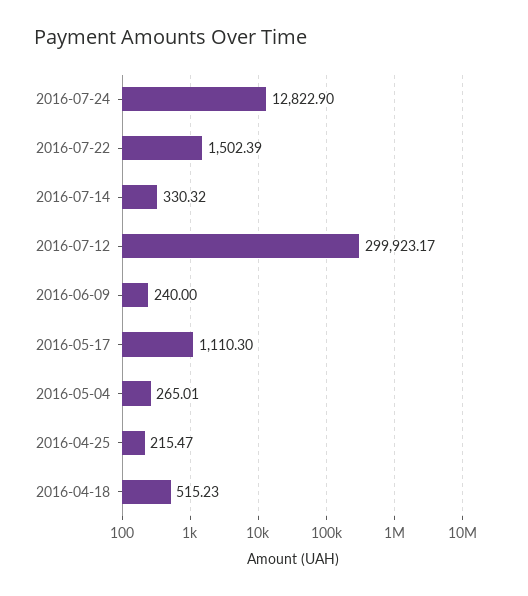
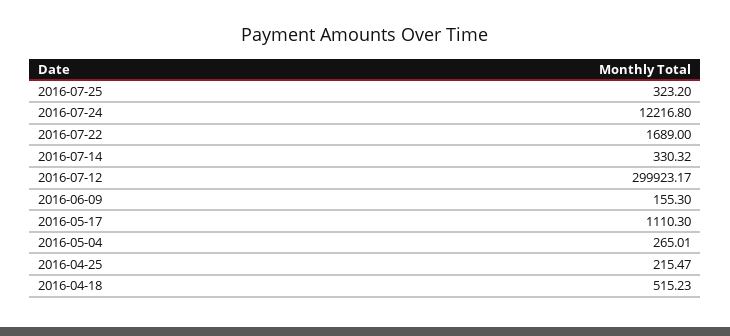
2016-07-24: 12822.9 -> 12216.8
2016-07-22: 1502.39 -> 1689
2016-06-09: 240 -> 155.3
2016-07-25: none -> 323.2

